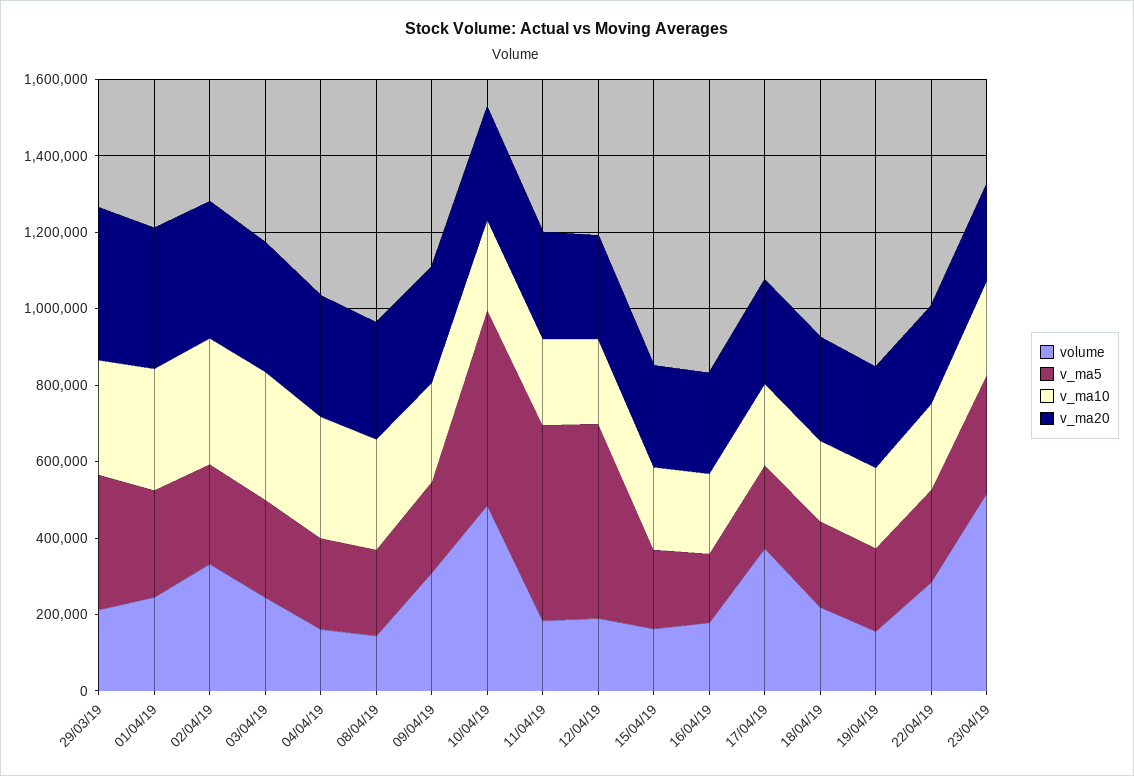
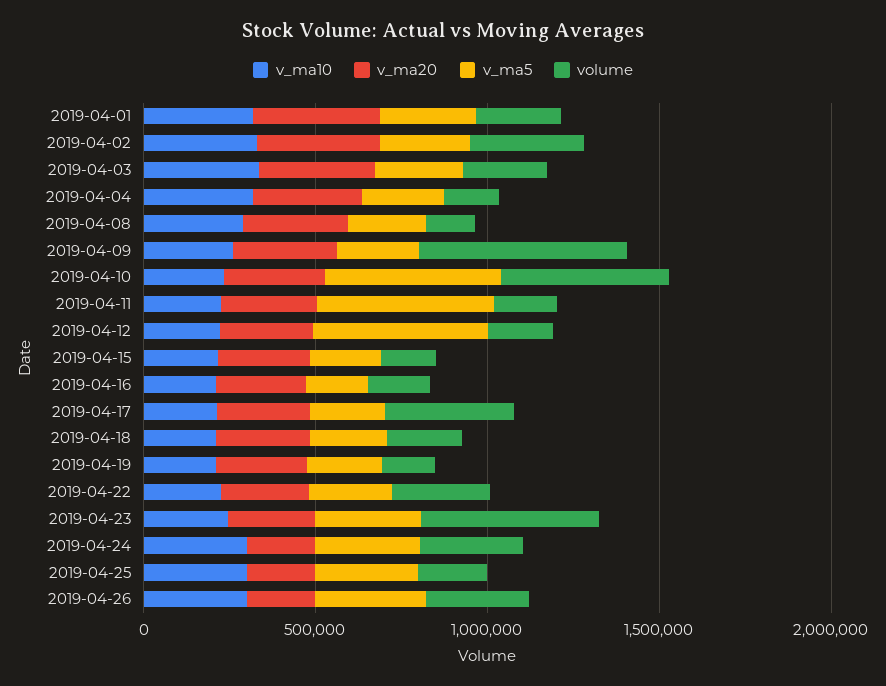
volume, 29/03/19: 200000 -> none
v_ma5, 29/03/19: 350000 -> none
v_ma10, 29/03/19: 300000 -> none
v_ma20, 29/03/19: 400000 -> none
volume, 09/04/19: 300000 -> 600000
v_ma10, 2019-04-24: none -> 300000
v_ma20, 2019-04-24: none -> 200000
v_ma5, 2019-04-24: none -> 300000
volume, 2019-04-24: none -> 300000
v_ma10, 2019-04-25: none -> 300000
v_ma20, 2019-04-25: none -> 200000
v_ma5, 2019-04-25: none -> 300000
volume, 2019-04-25: none -> 200000
v_ma10, 2019-04-26: none -> 300000
v_ma20, 2019-04-26: none -> 200000
v_ma5, 2019-04-26: none -> 300000
volume, 2019-04-26: none -> 300000

